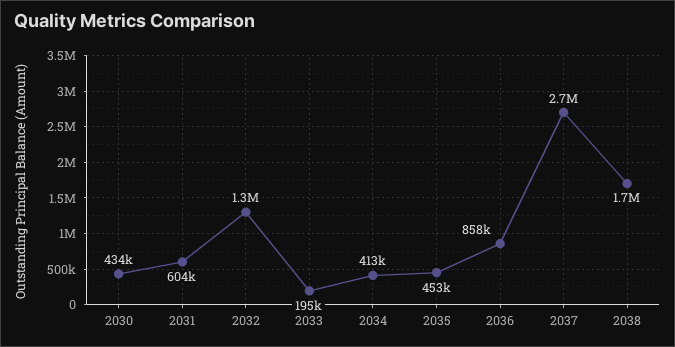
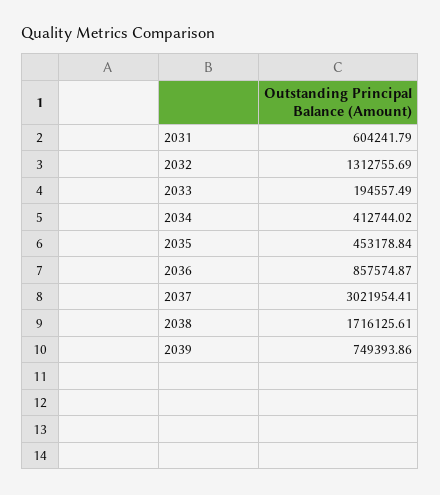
2030: 434000 -> none
2037: 2700000 -> 3021954.41
2039: none -> 749393.86

